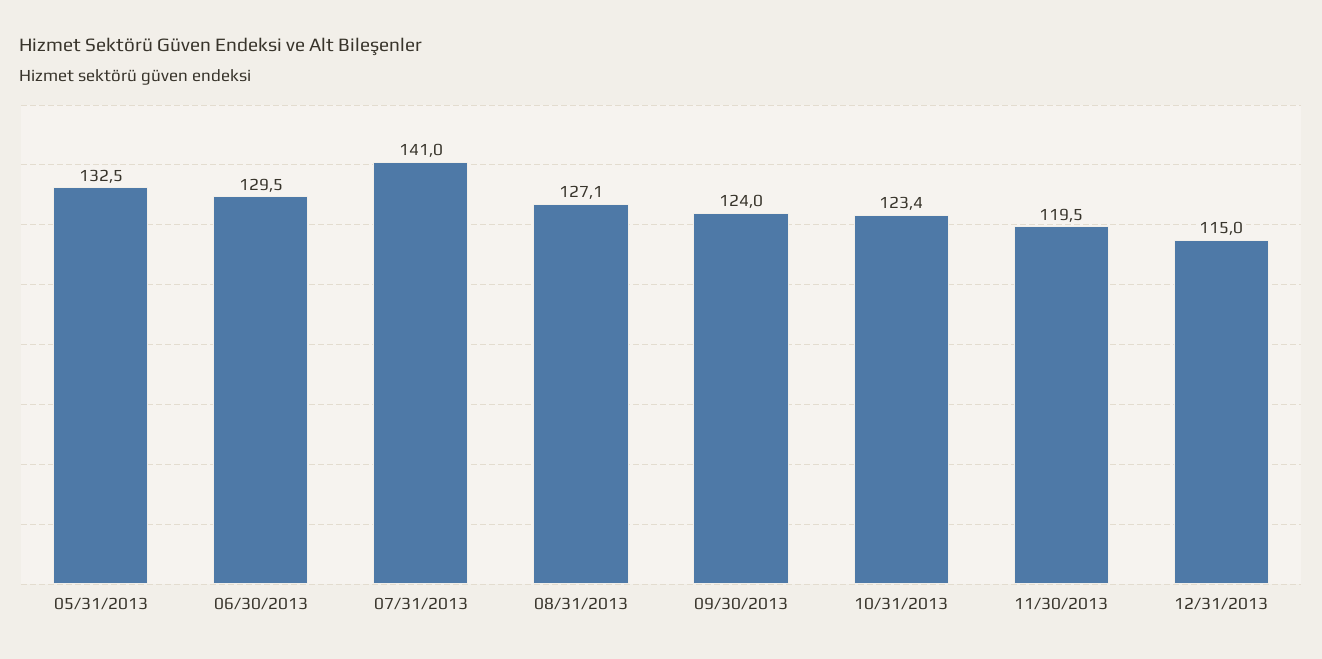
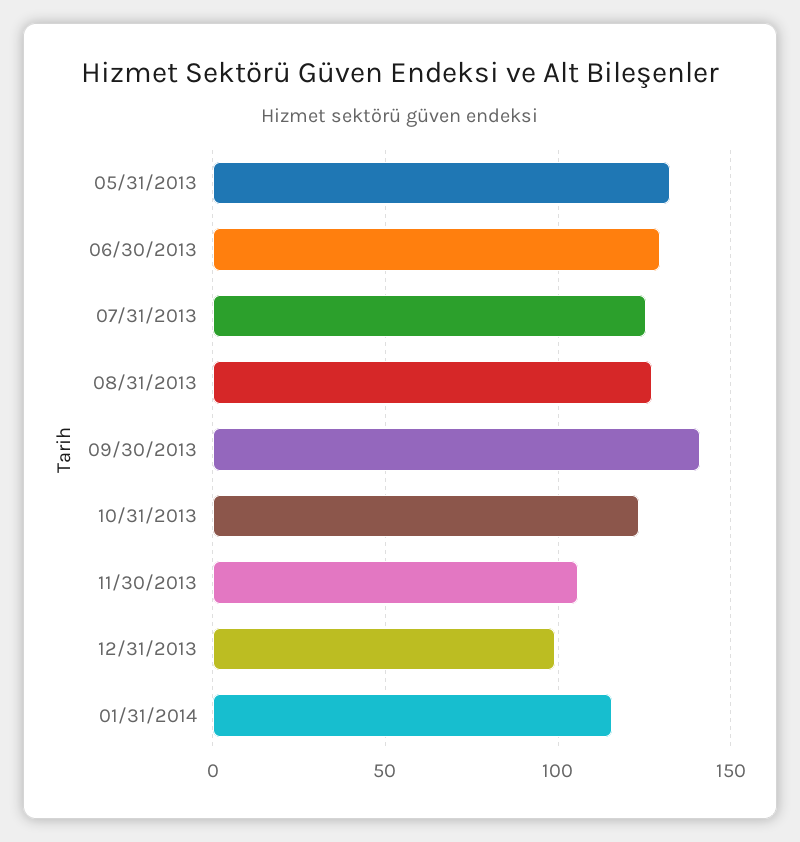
07/31/2013: 141 -> 125
09/30/2013: 124 -> 140
11/30/2013: 119.5 -> 105
12/31/2013: 115 -> 100
01/31/2014: none -> 115

